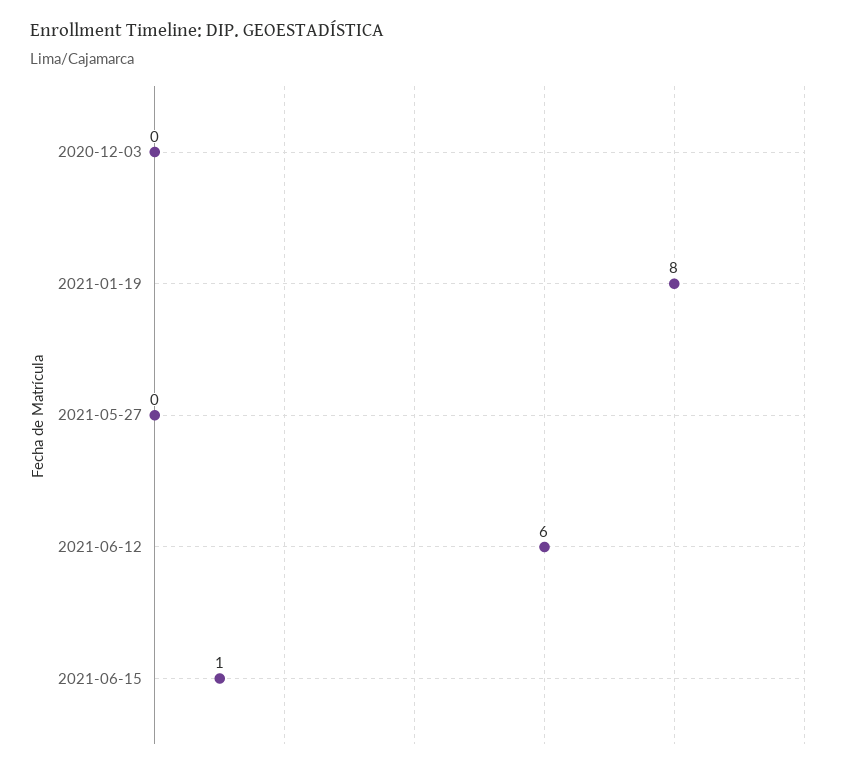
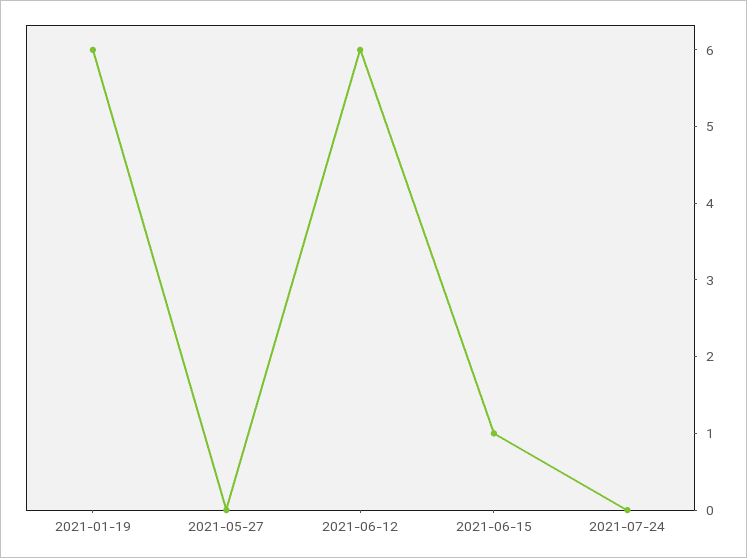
2020-12-03: 0 -> none
2021-01-19: 8 -> 6
2021-07-24: none -> 0

